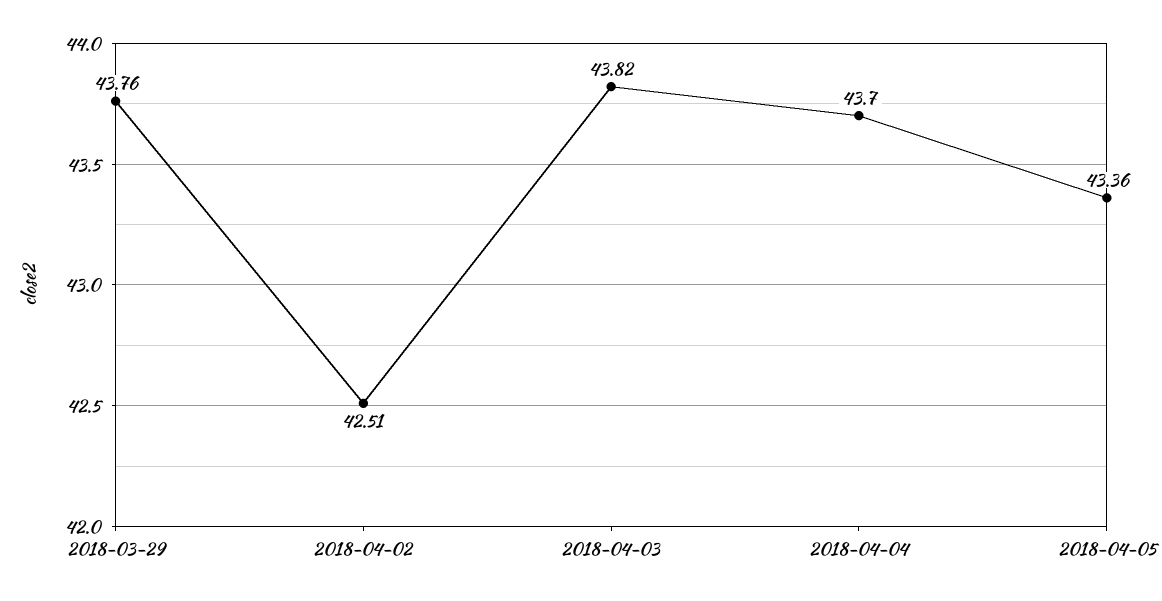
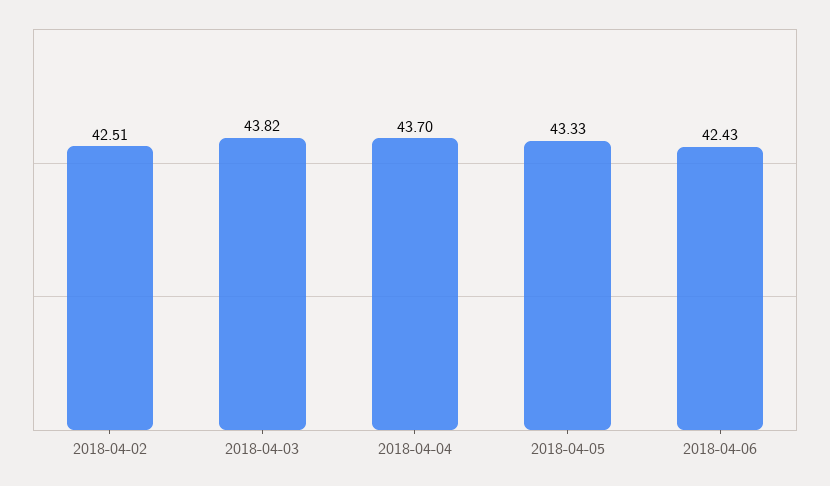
2018-03-29: 43.76 -> none
2018-04-05: 43.36 -> 43.33
2018-04-06: none -> 42.43

